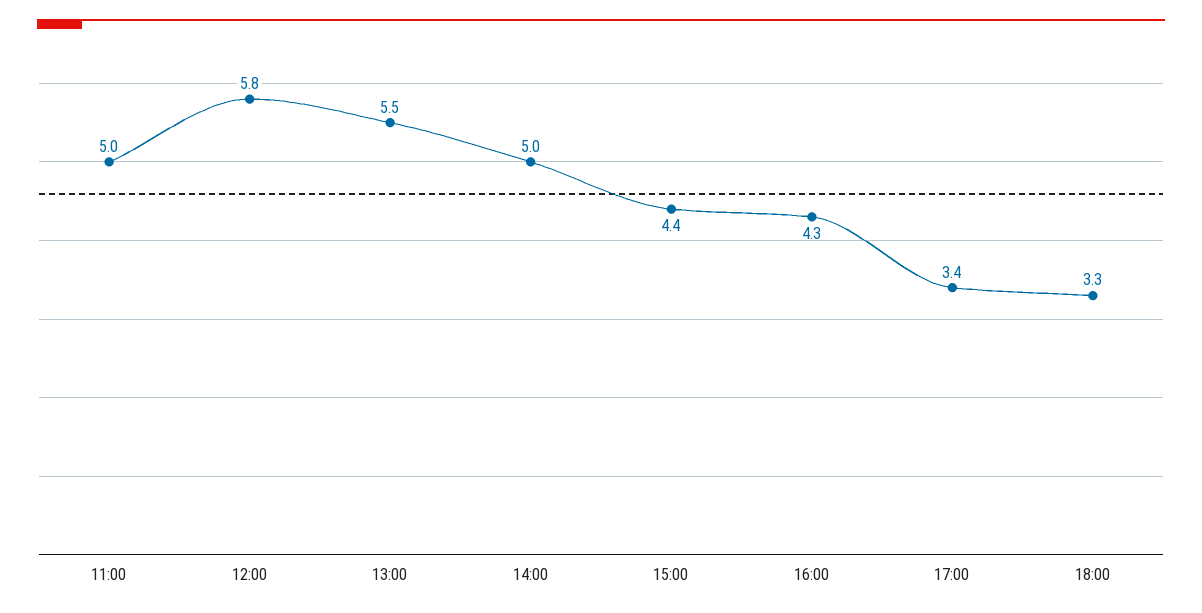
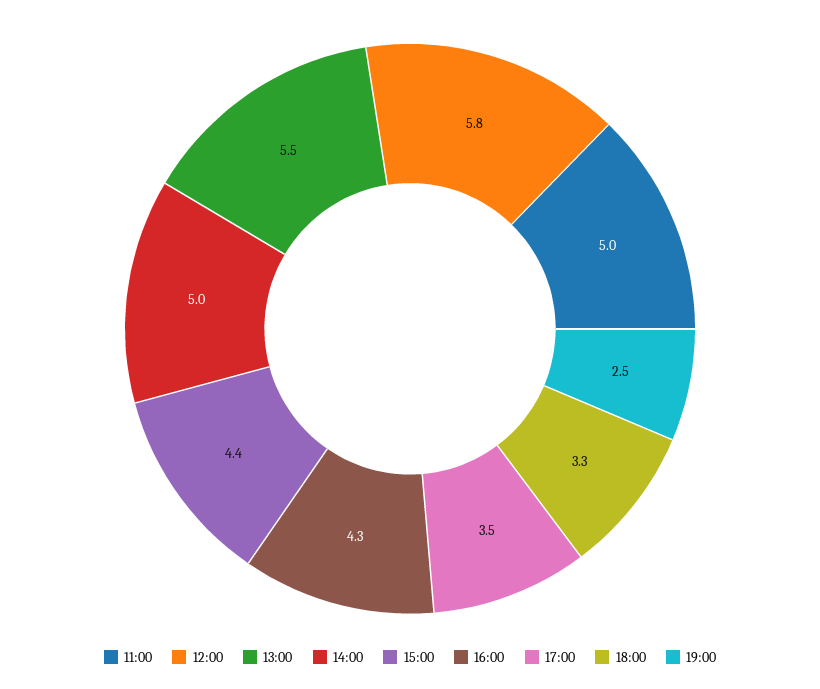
17:00: 3.4 -> 3.5
19:00: none -> 2.5

